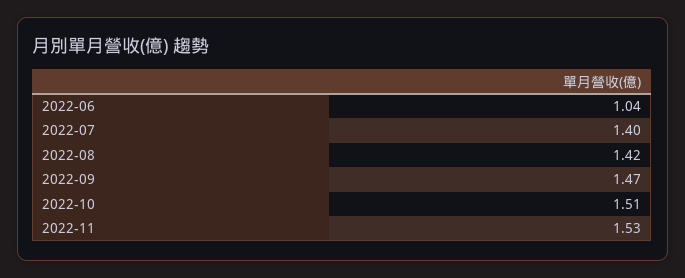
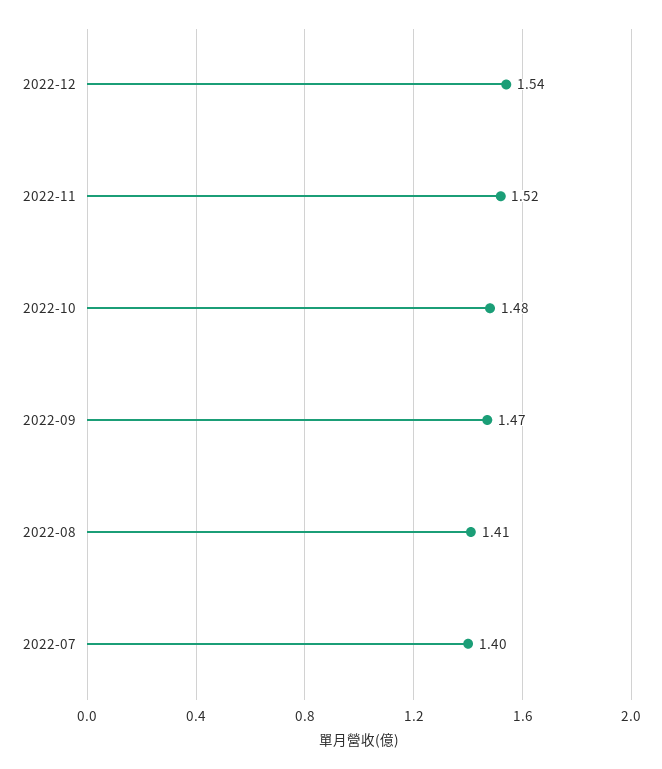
2022-06: 1.04 -> none
2022-08: 1.42 -> 1.41
2022-10: 1.51 -> 1.48
2022-11: 1.53 -> 1.52
2022-12: none -> 1.54

